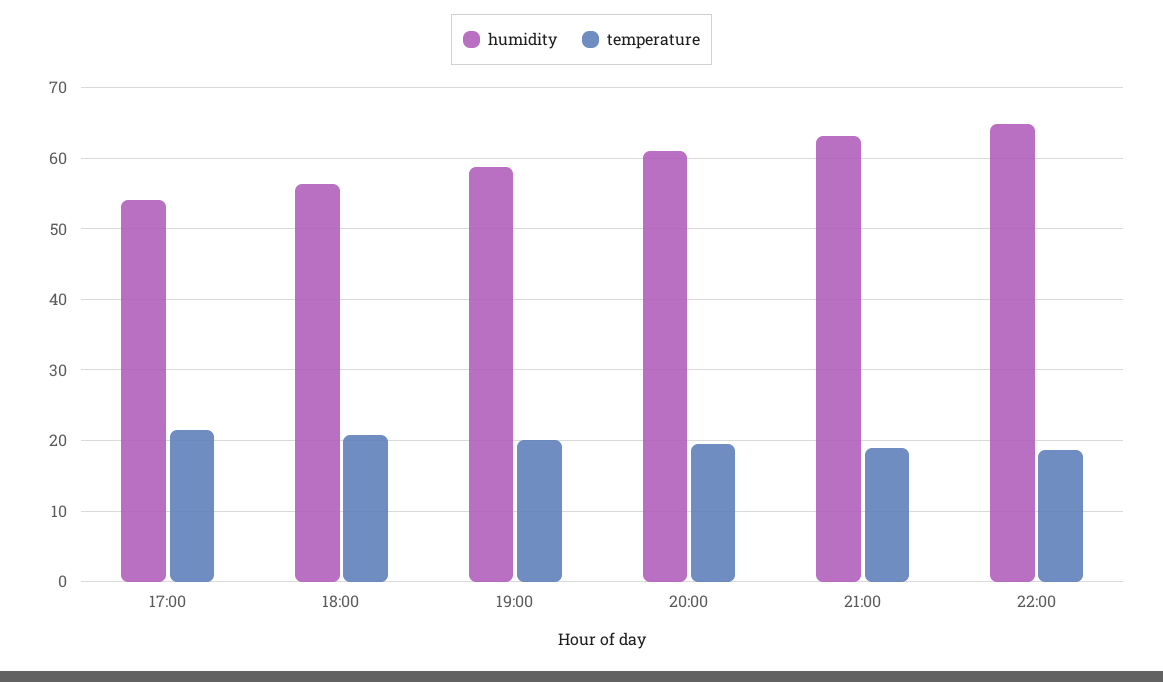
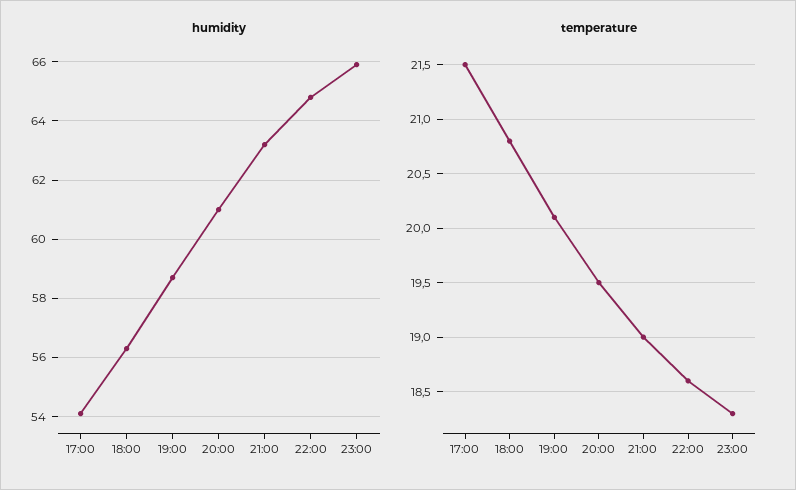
humidity, 23:00: none -> 66
temperature, 23:00: none -> 18.3

